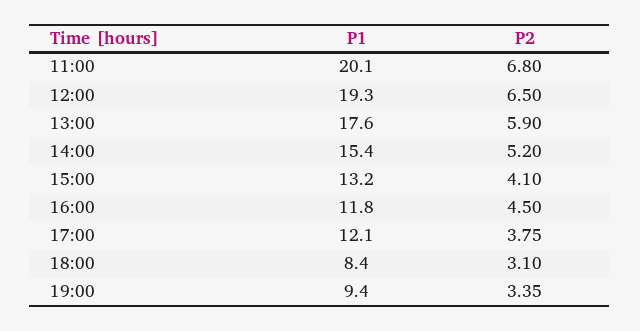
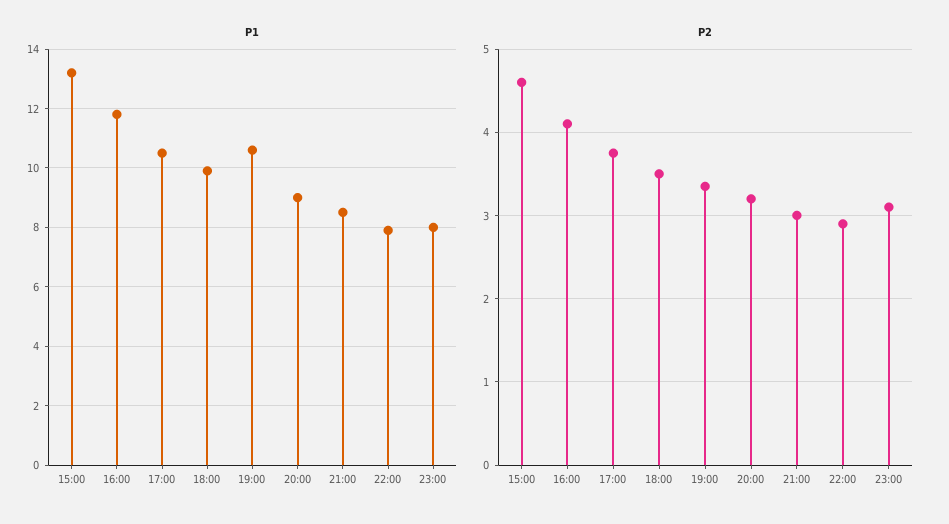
P1, 11:00: 20.1 -> none
P2, 11:00: 6.8 -> none
P1, 12:00: 19.3 -> none
P2, 12:00: 6.5 -> none
P1, 13:00: 17.6 -> none
P2, 13:00: 5.9 -> none
P1, 14:00: 15.4 -> none
P2, 14:00: 5.2 -> none
P2, 15:00: 4.1 -> 4.6
P2, 16:00: 4.5 -> 4.1
P1, 17:00: 12.1 -> 10.5
P1, 18:00: 8.4 -> 10
P2, 18:00: 3.1 -> 3.5
P1, 19:00: 9.4 -> 10.5
P1, 20:00: none -> 9
P1, 21:00: none -> 8.5
P1, 22:00: none -> 8
P1, 23:00: none -> 8
P2, 20:00: none -> 3.2
P2, 21:00: none -> 3
P2, 22:00: none -> 2.9
P2, 23:00: none -> 3.1

